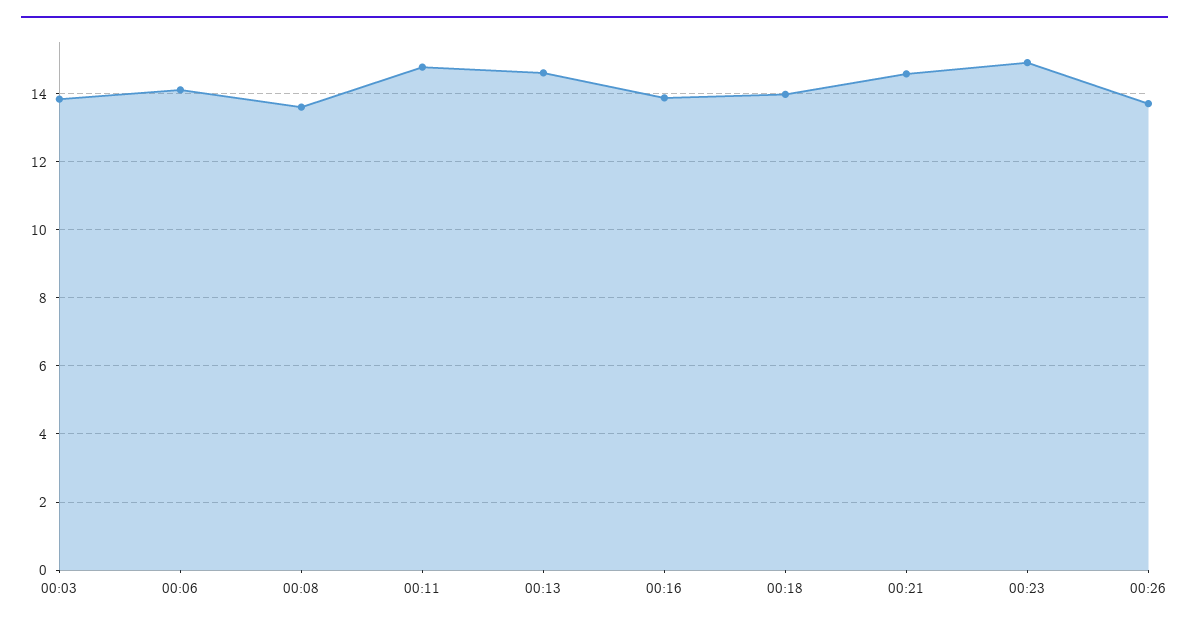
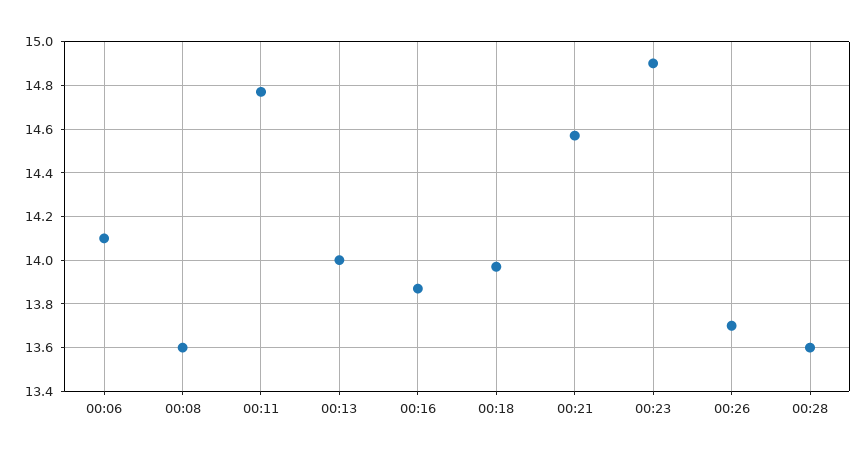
00:03: 13.8 -> none
00:13: 14.6 -> 14
00:28: none -> 13.6

